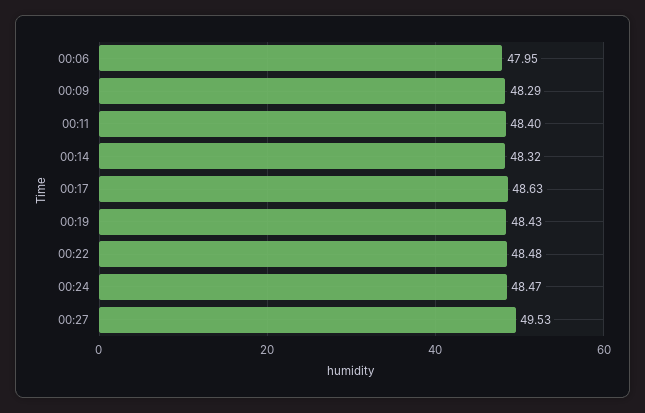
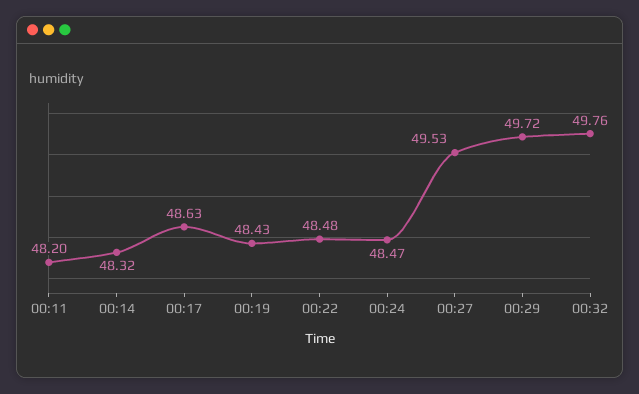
00:06: 47.95 -> none
00:09: 48.29 -> none
00:11: 48.4 -> 48.2
00:29: none -> 49.72
00:32: none -> 49.76

